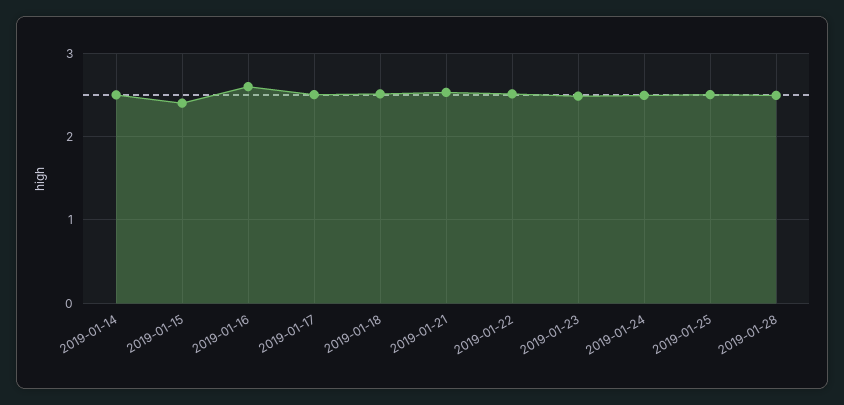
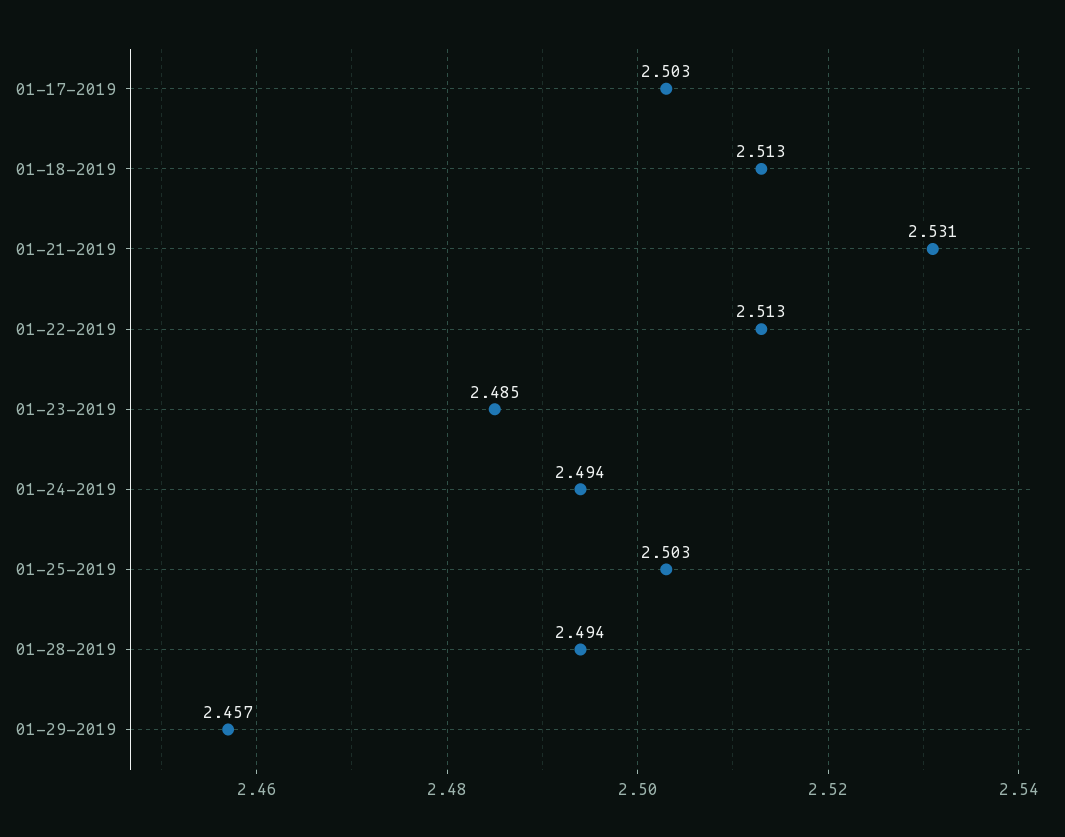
2019-01-14: 2.5 -> none
2019-01-15: 2.4 -> none
2019-01-16: 2.6 -> none
01-29-2019: none -> 2.457

